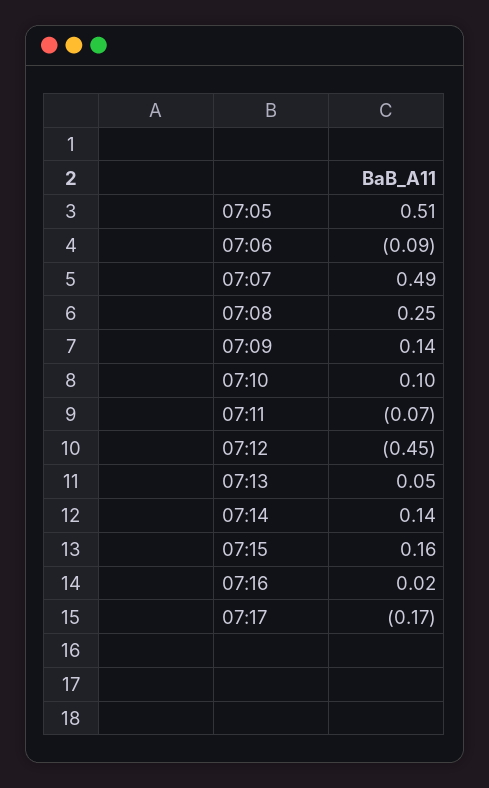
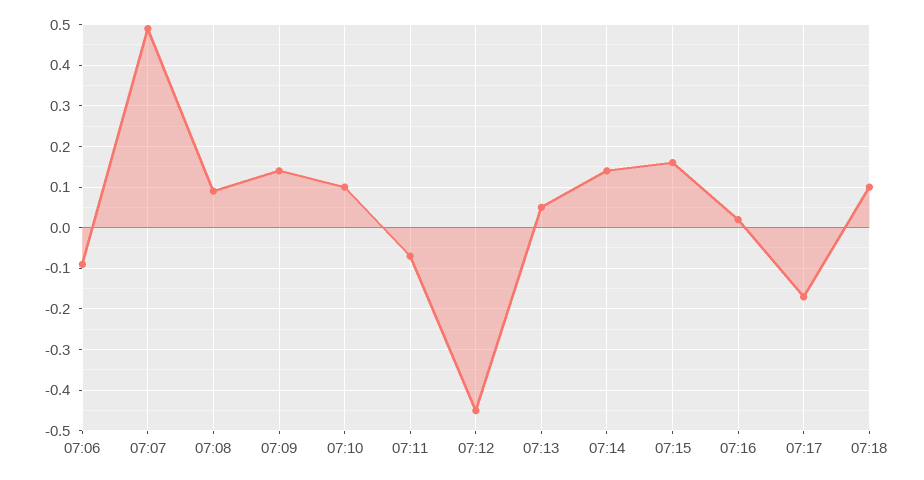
07:05: 0.51 -> none
07:08: 0.25 -> 0.1
07:18: none -> 0.1

